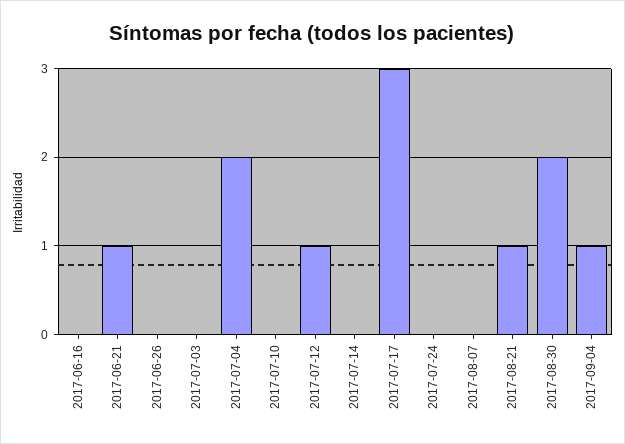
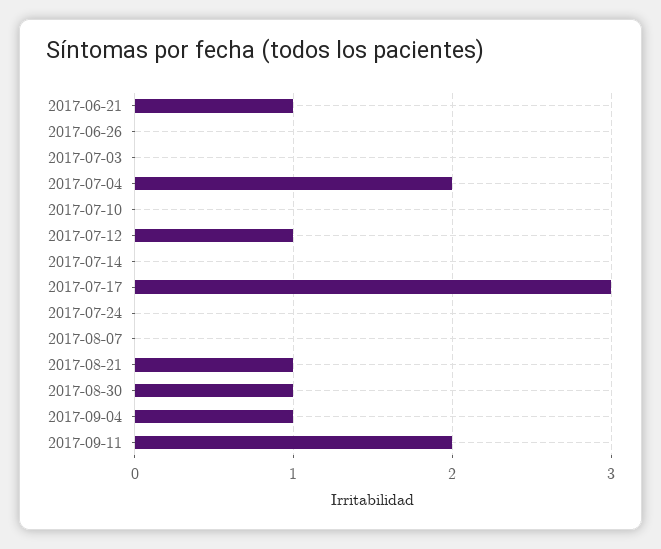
2017-06-16: 0 -> none
2017-08-30: 2 -> 1
2017-09-11: none -> 2

